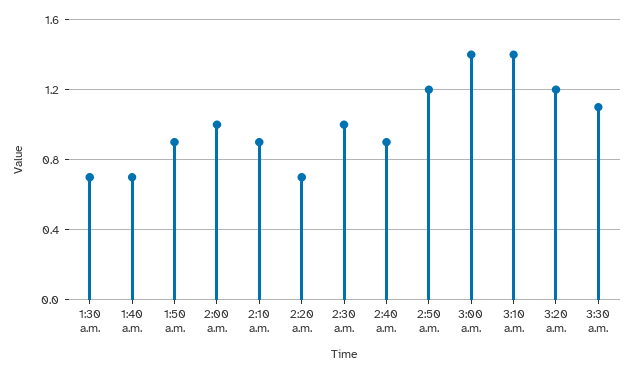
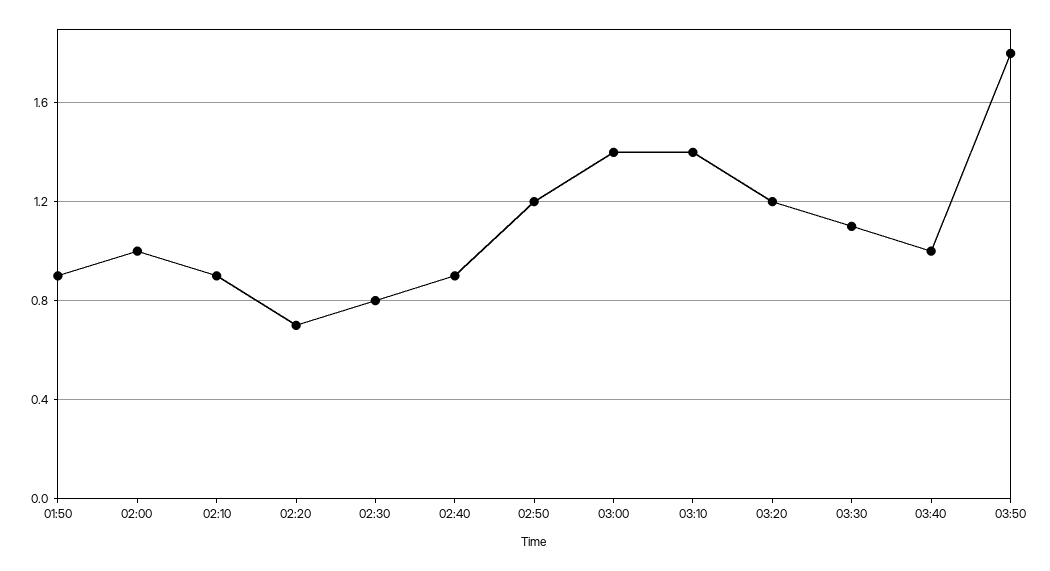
1:30 a.m.: 0.7 -> none
1:40 a.m.: 0.7 -> none
2:30 a.m.: 1 -> 0.8
03:40: none -> 1
03:50: none -> 1.8

